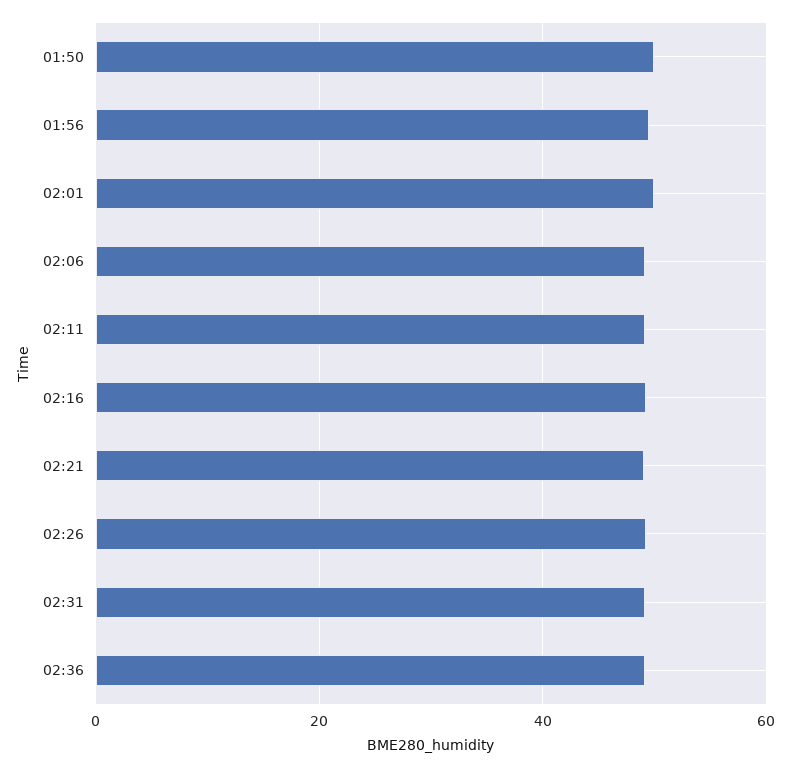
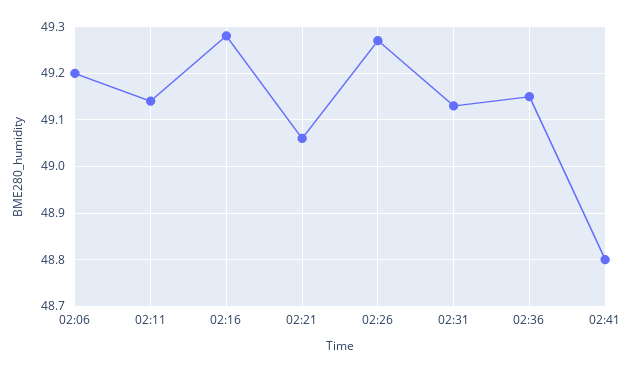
01:50: 50 -> none
01:56: 50 -> none
02:01: 50 -> none
02:41: none -> 48.8

